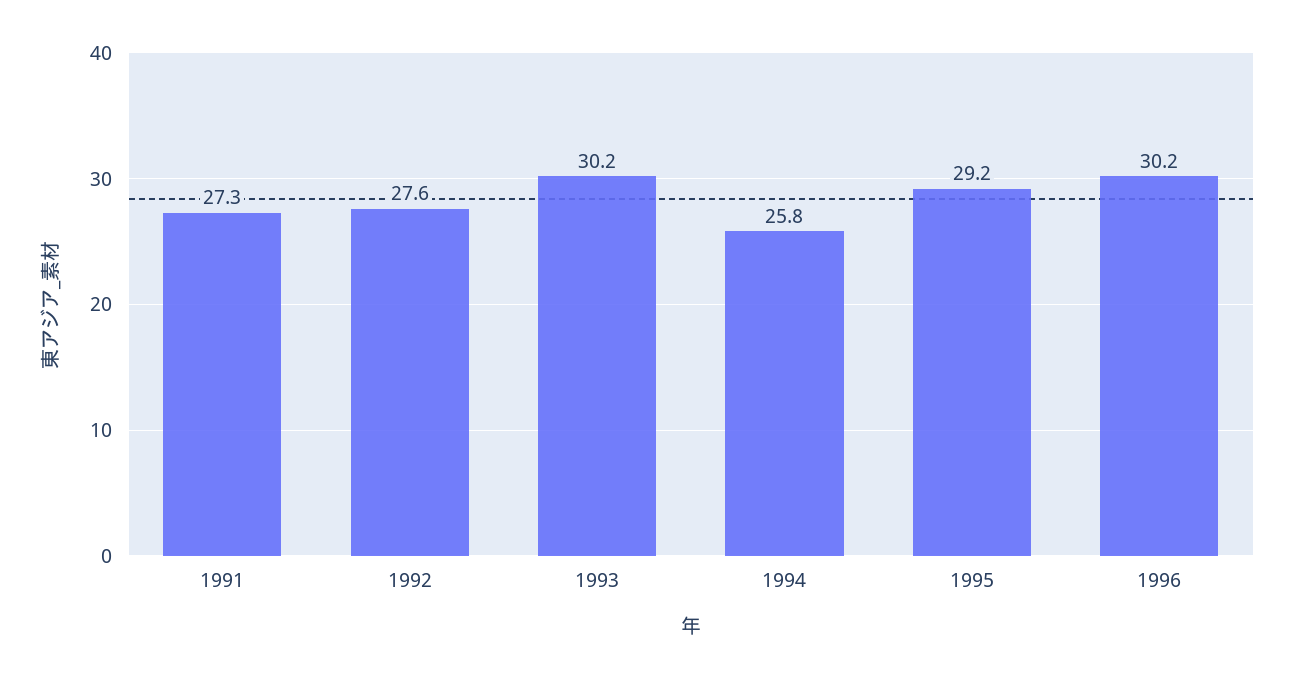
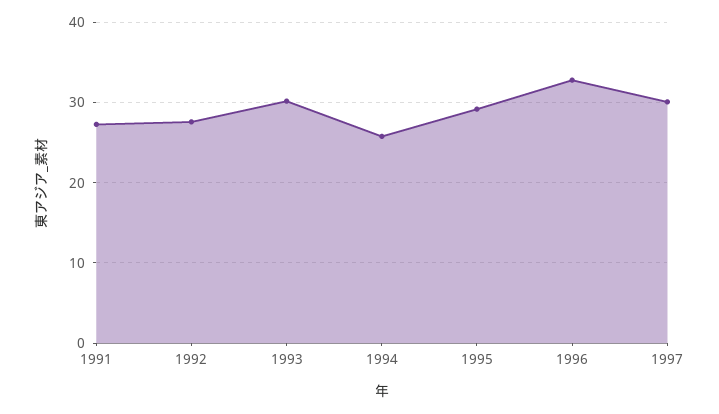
1996: 30.2 -> 33
1997: none -> 30

